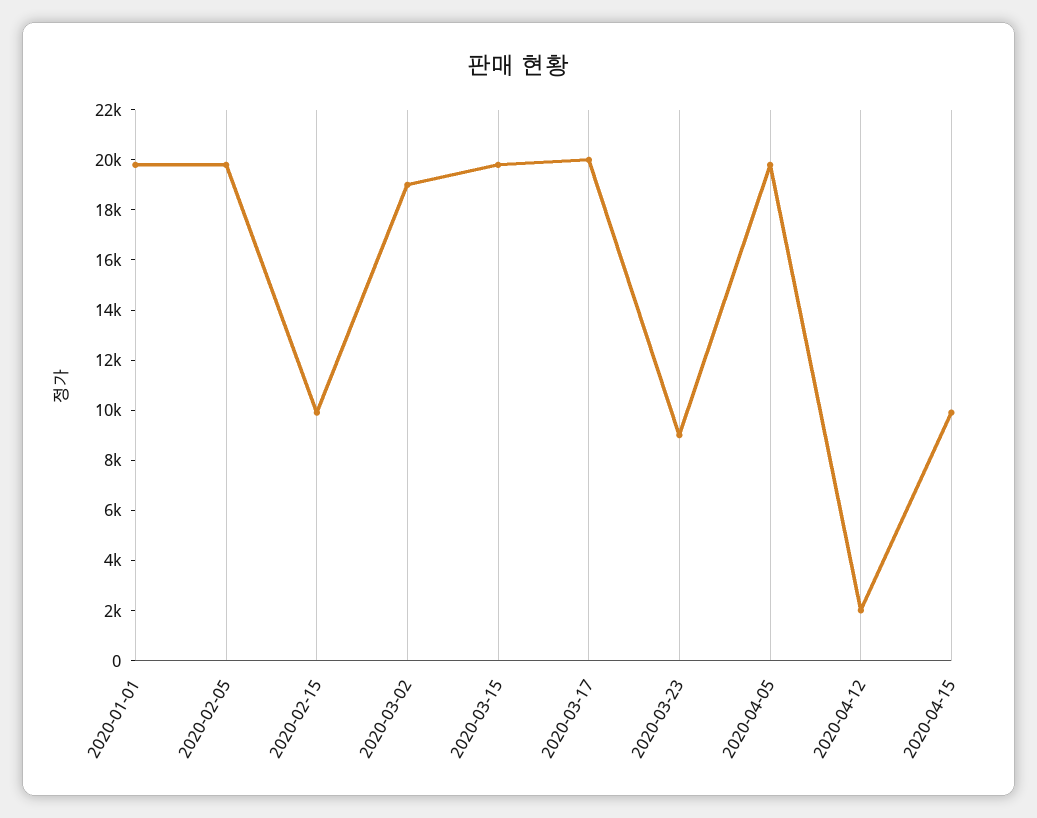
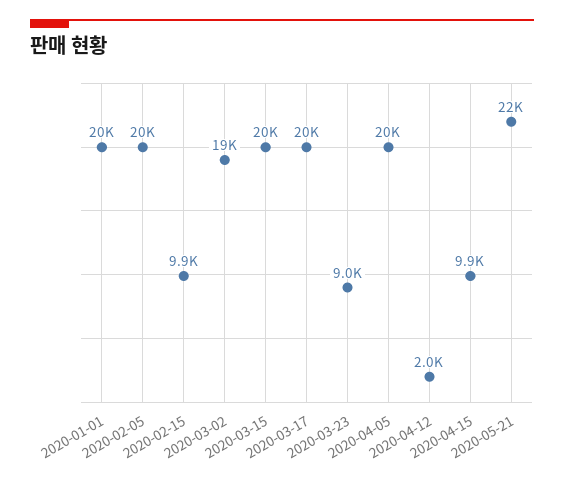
2020-05-21: none -> 22000

